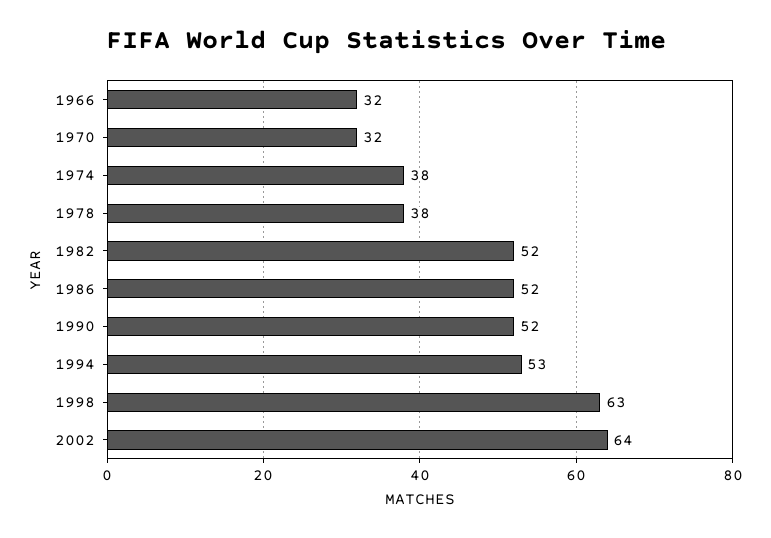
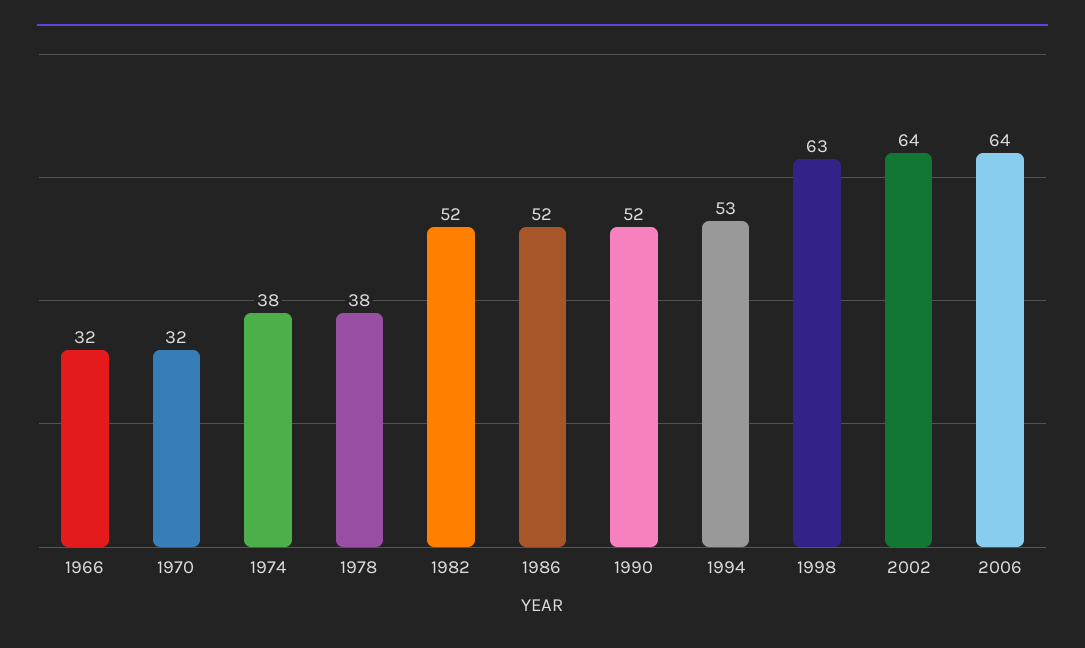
2006: none -> 64

